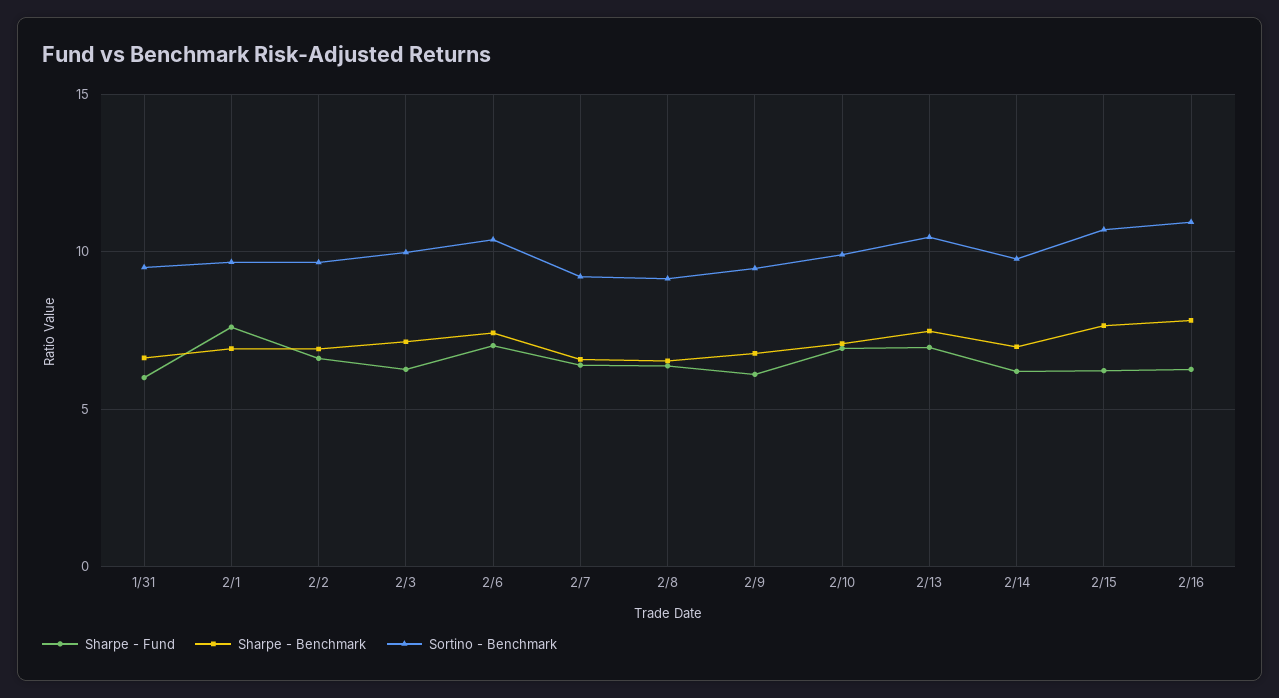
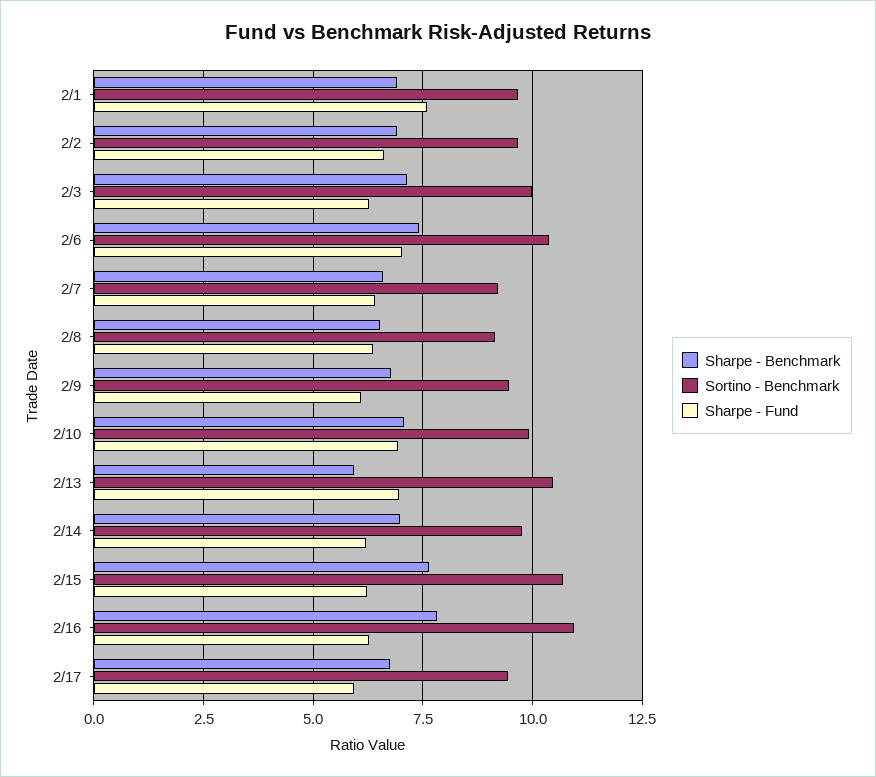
Sharpe - Fund, 1/31: 6 -> none
Sharpe - Benchmark, 1/31: 6.5 -> none
Sortino - Benchmark, 1/31: 9.5 -> none
Sharpe - Benchmark, 2/13: 7.5 -> 6
Sharpe - Benchmark, 2/17: none -> 6.75
Sortino - Benchmark, 2/17: none -> 9.5
Sharpe - Fund, 2/17: none -> 6

